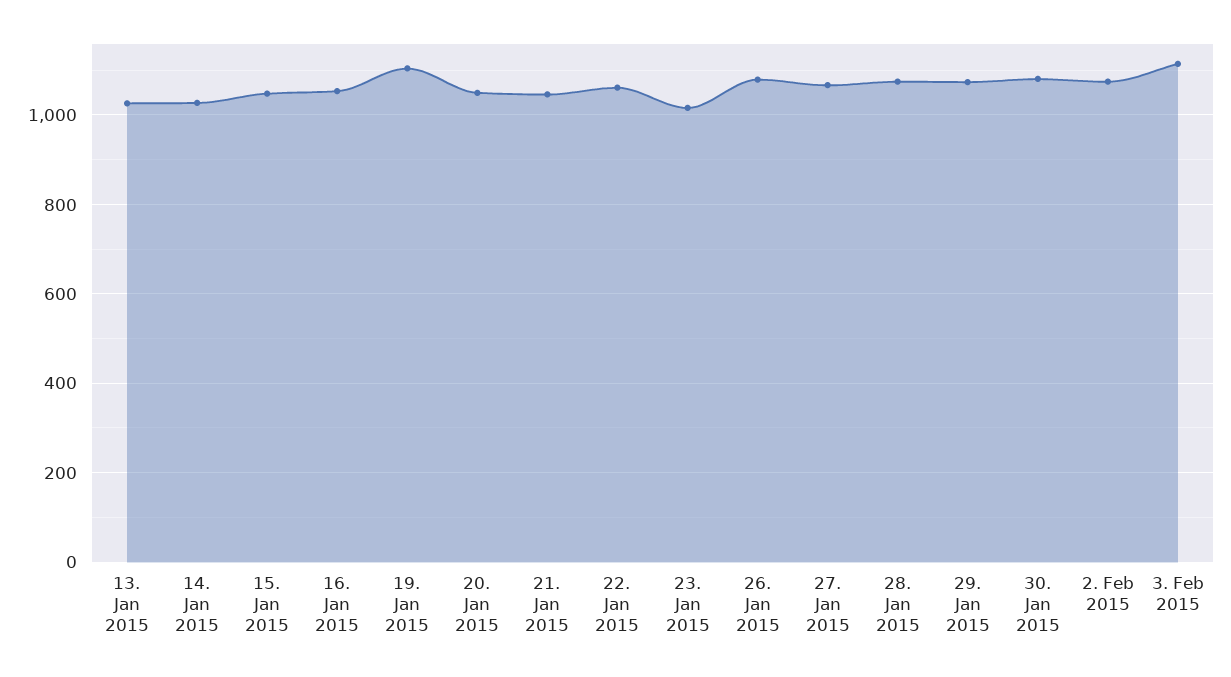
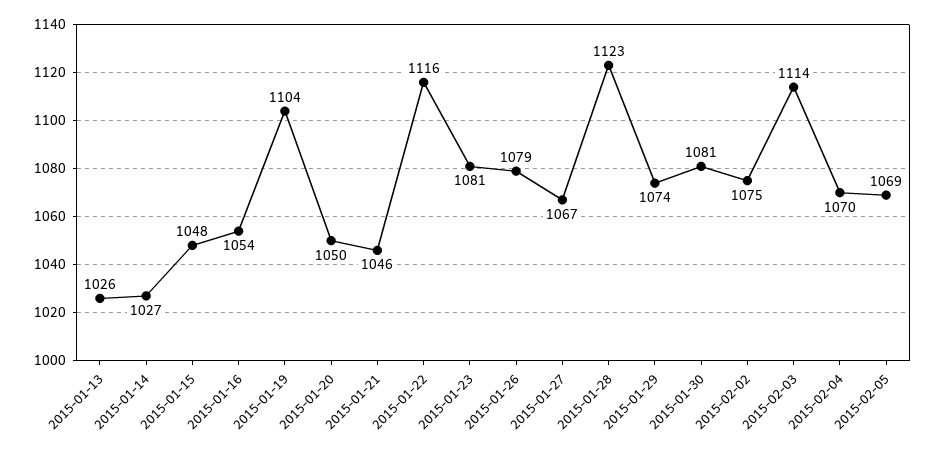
22. Jan 2015: 1060 -> 1116
23. Jan 2015: 1020 -> 1081
28. Jan 2015: 1080 -> 1123
2015-02-04: none -> 1070
2015-02-05: none -> 1069

